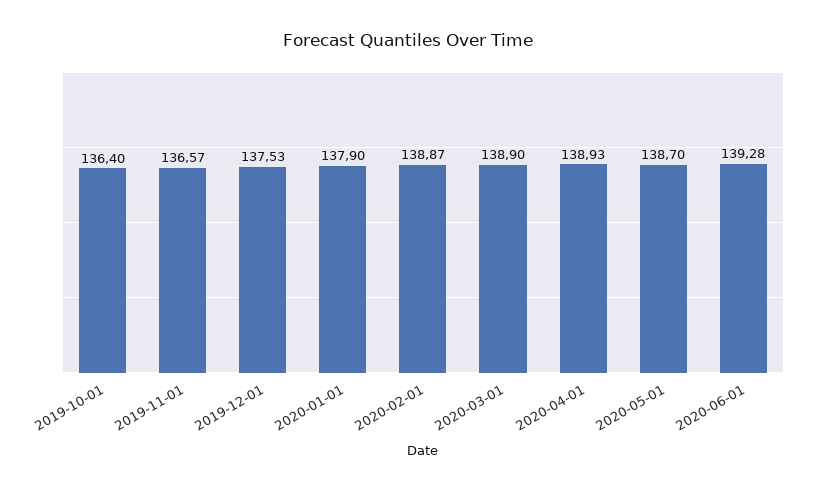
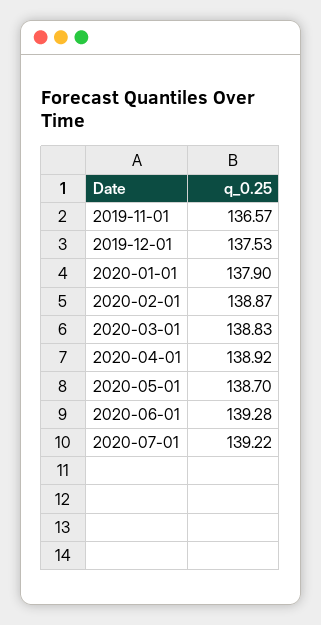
2019-10-01: 136.4 -> none
2020-03-01: 138.9 -> 138.83
2020-04-01: 138.93 -> 138.92
2020-07-01: none -> 139.22

